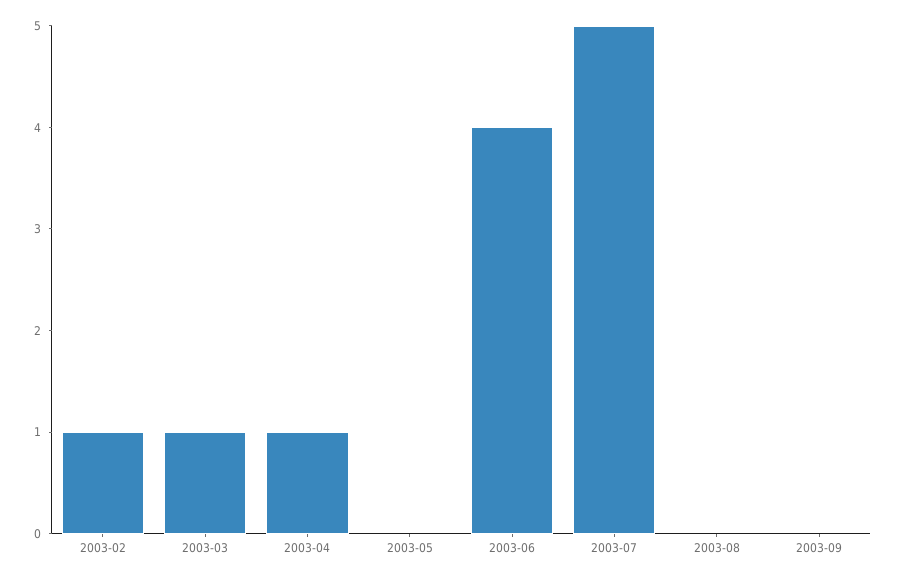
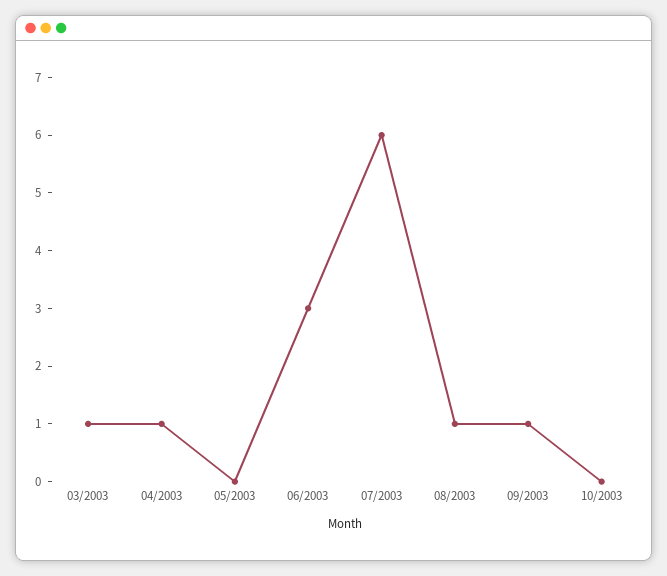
2003-02: 1 -> none
2003-06: 4 -> 3
2003-07: 5 -> 6
2003-08: 0 -> 1
2003-09: 0 -> 1
10/2003: none -> 0

